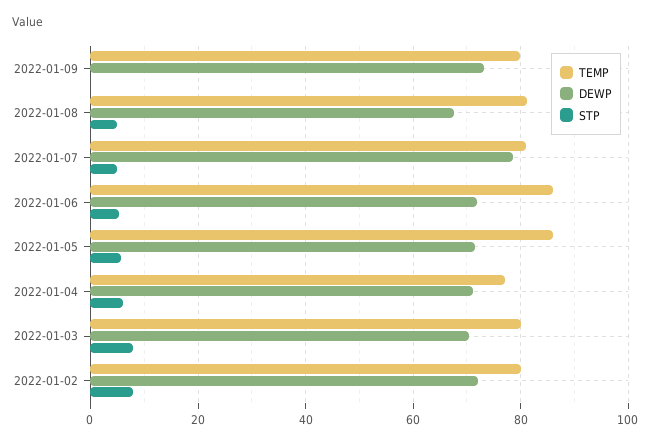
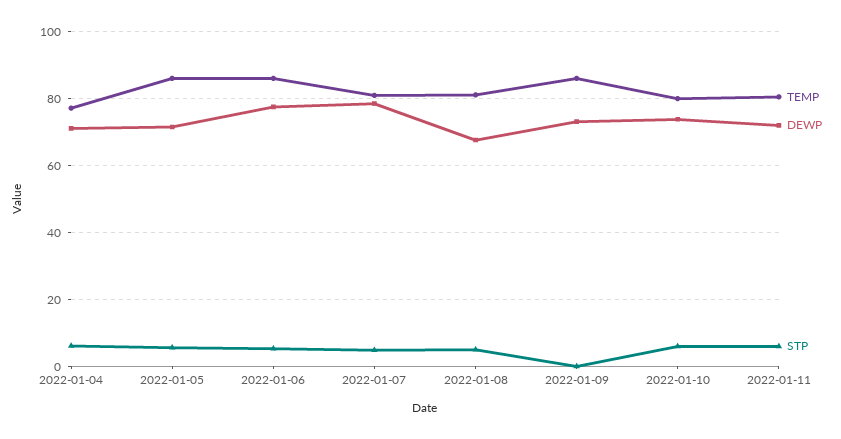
TEMP, 2022-01-09: 80 -> 86
DEWP, 2022-01-06: 72 -> 78
TEMP, 2022-01-03: 80 -> none
DEWP, 2022-01-03: 70 -> none
STP, 2022-01-03: 8 -> none
TEMP, 2022-01-02: 80 -> none
DEWP, 2022-01-02: 72 -> none
STP, 2022-01-02: 8 -> none
TEMP, 2022-01-10: none -> 80
DEWP, 2022-01-10: none -> 74
STP, 2022-01-10: none -> 6
TEMP, 2022-01-11: none -> 80
DEWP, 2022-01-11: none -> 72
STP, 2022-01-11: none -> 6

